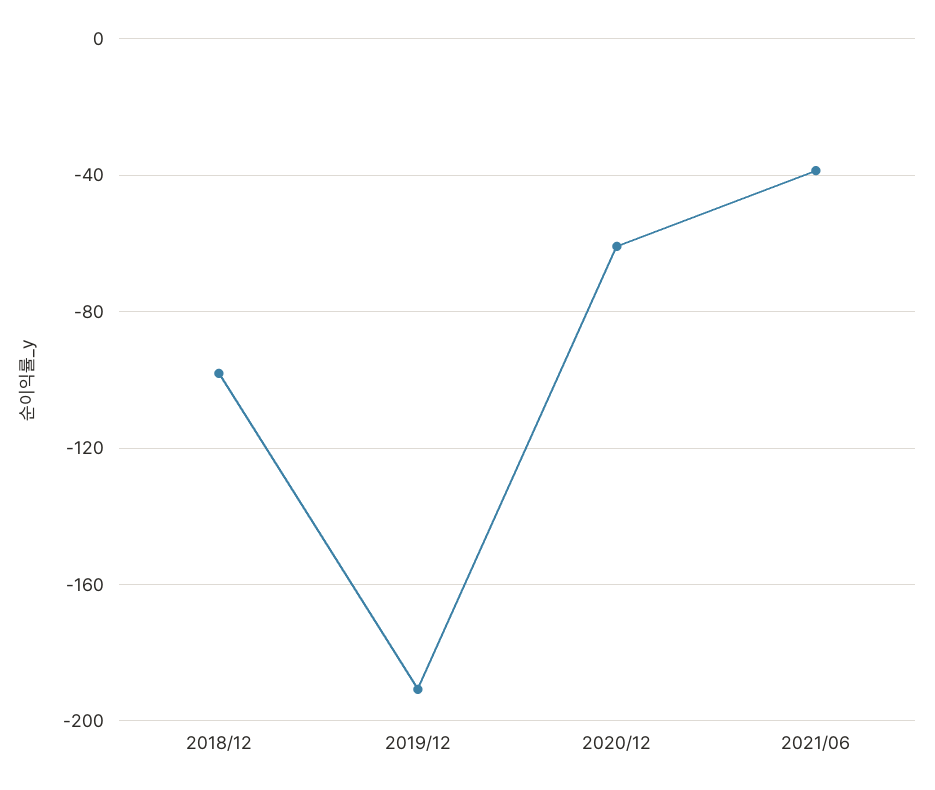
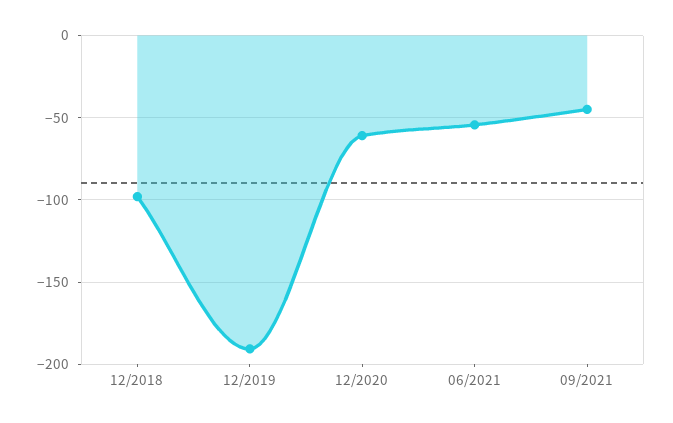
2021/06: -40 -> -55
09/2021: none -> -45

